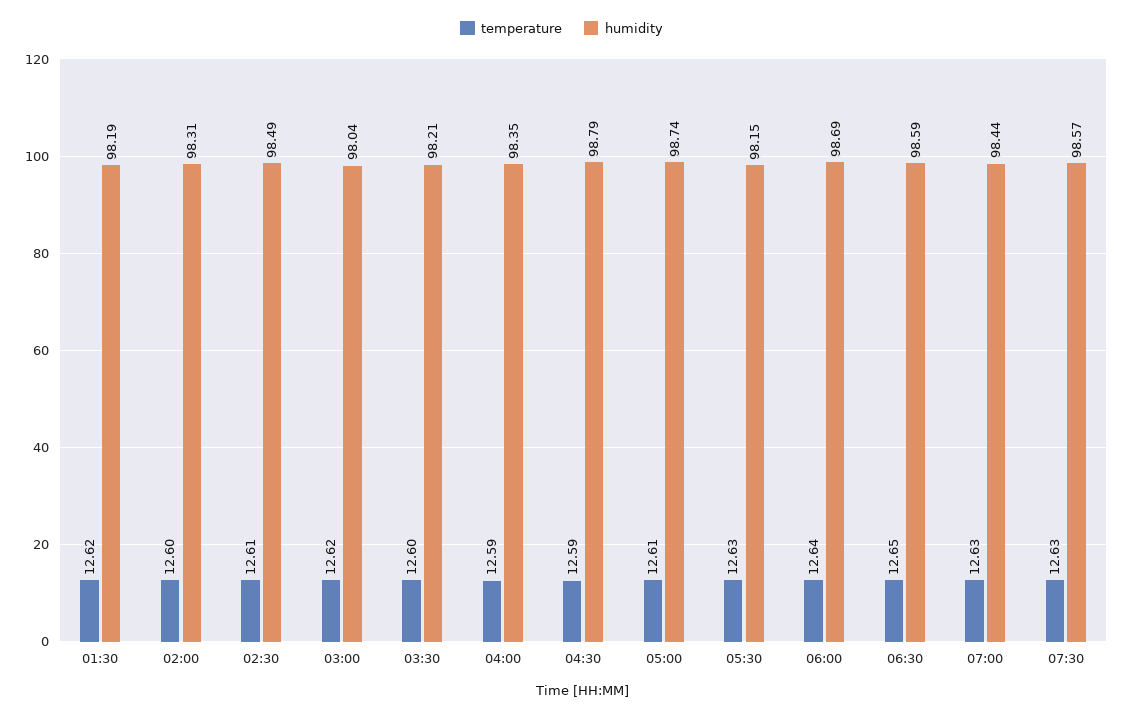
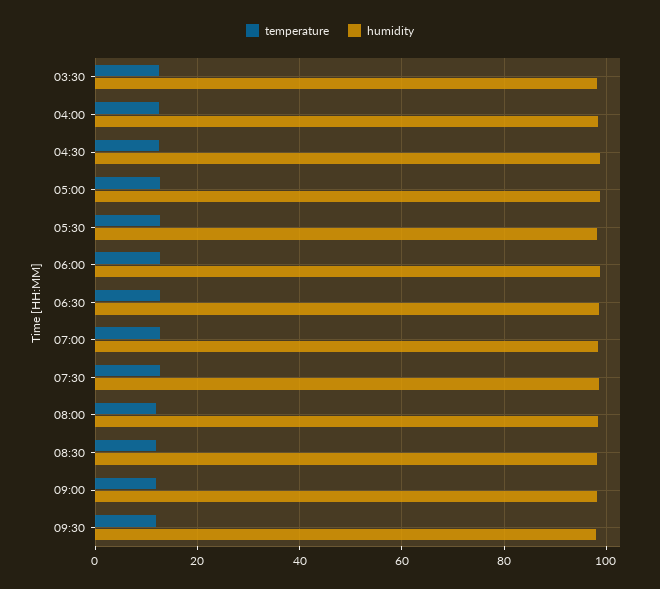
temperature, 01:30: 12.62 -> none
humidity, 01:30: 98.19 -> none
temperature, 02:00: 12.6 -> none
humidity, 02:00: 98.31 -> none
temperature, 02:30: 12.61 -> none
humidity, 02:30: 98.49 -> none
temperature, 03:00: 12.62 -> none
humidity, 03:00: 98.04 -> none
temperature, 08:00: none -> 12
humidity, 08:00: none -> 98
temperature, 08:30: none -> 12
humidity, 08:30: none -> 98
temperature, 09:00: none -> 12
humidity, 09:00: none -> 98
temperature, 09:30: none -> 12
humidity, 09:30: none -> 98

